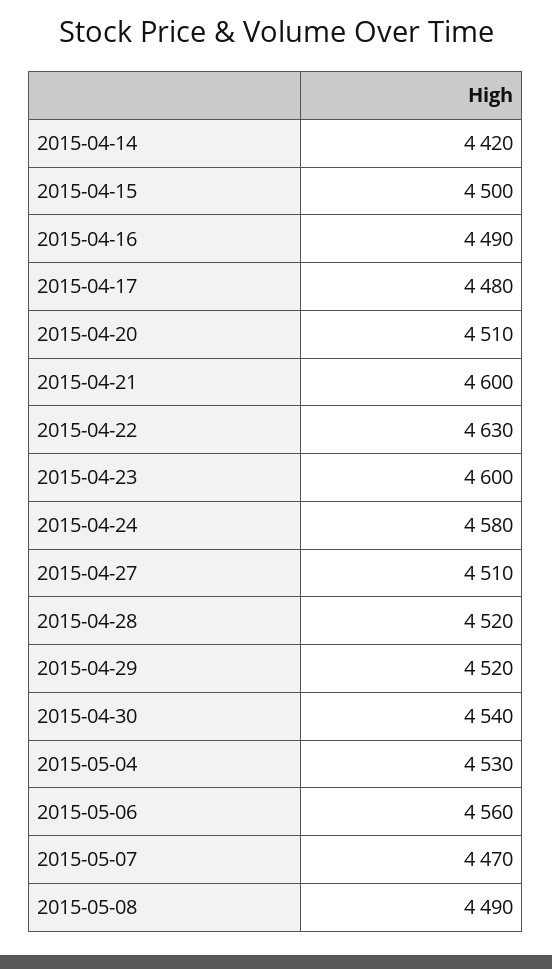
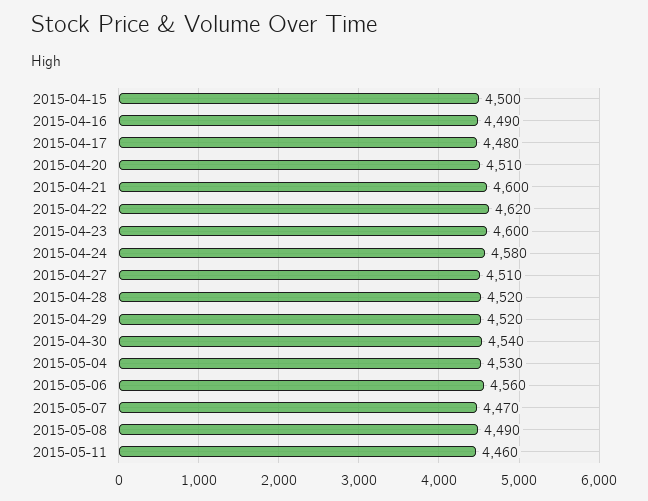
2015-04-14: 4420 -> none
2015-04-22: 4630 -> 4620
2015-05-11: none -> 4460

